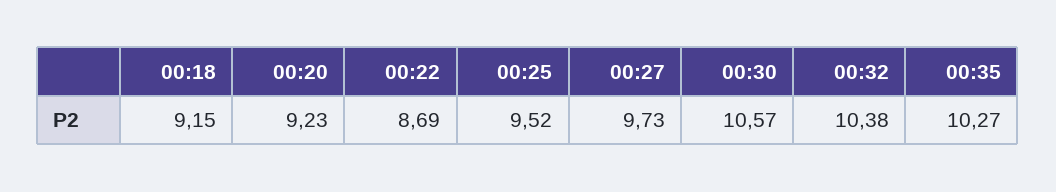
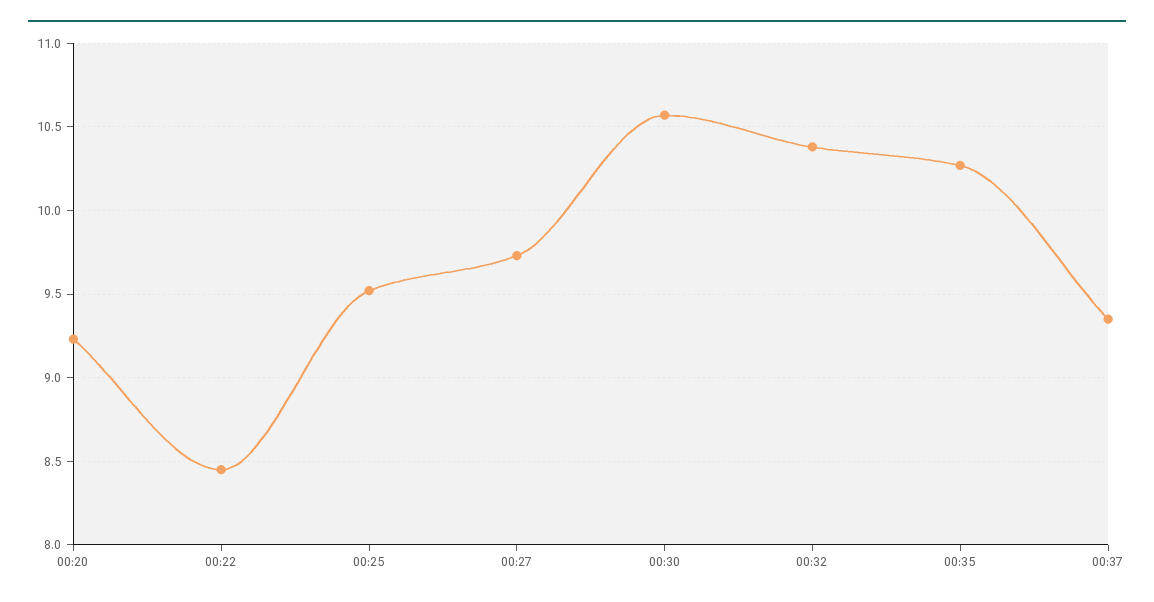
00:18: 9.15 -> none
00:22: 8.69 -> 8.45
00:37: none -> 9.35

